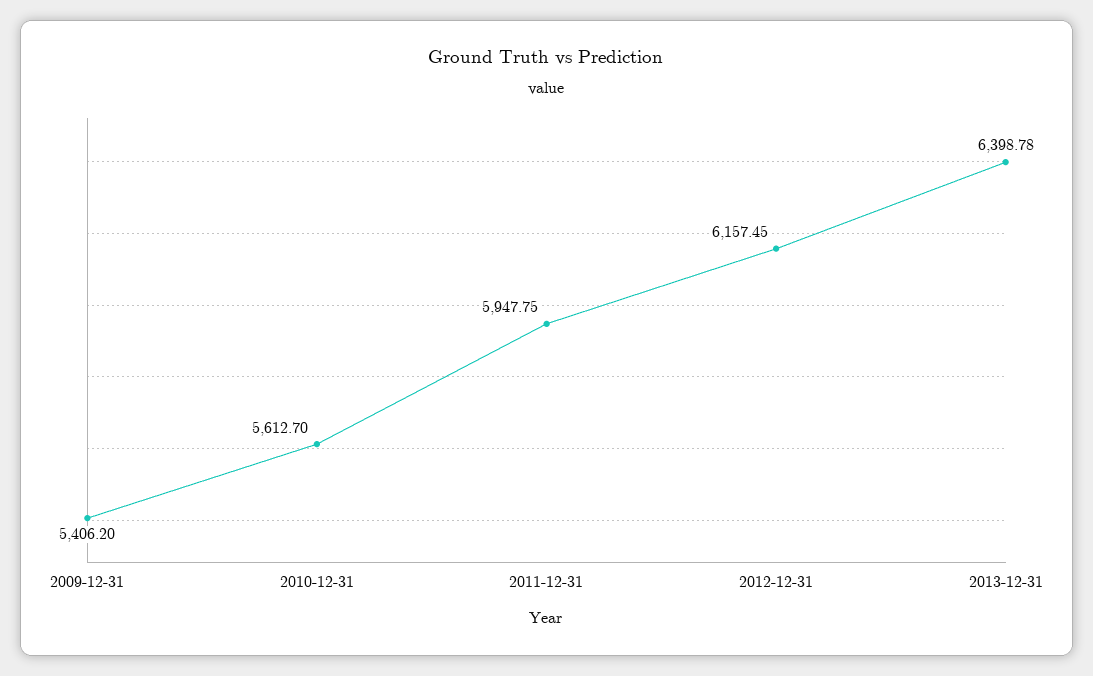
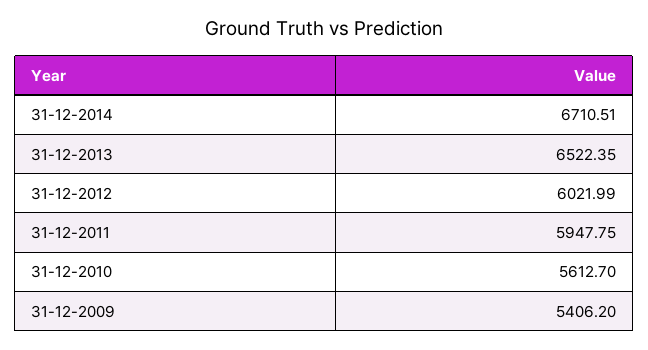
2012-12-31: 6157.45 -> 6021.99
2013-12-31: 6398.78 -> 6522.35
31-12-2014: none -> 6710.51

